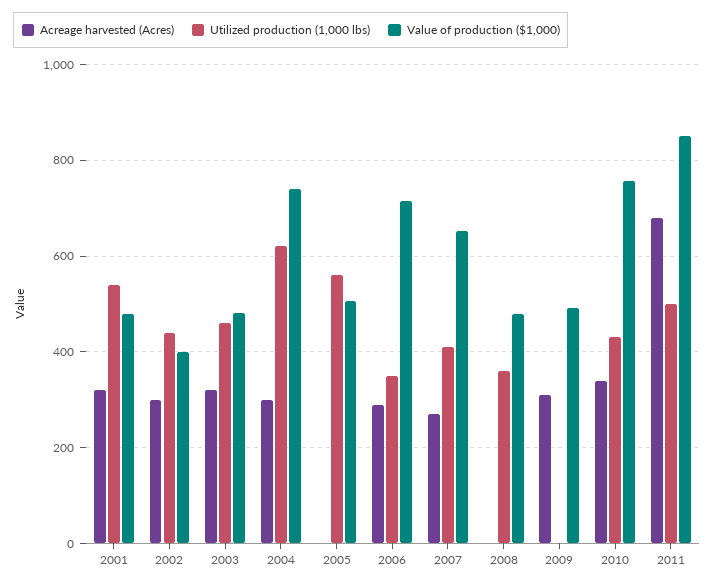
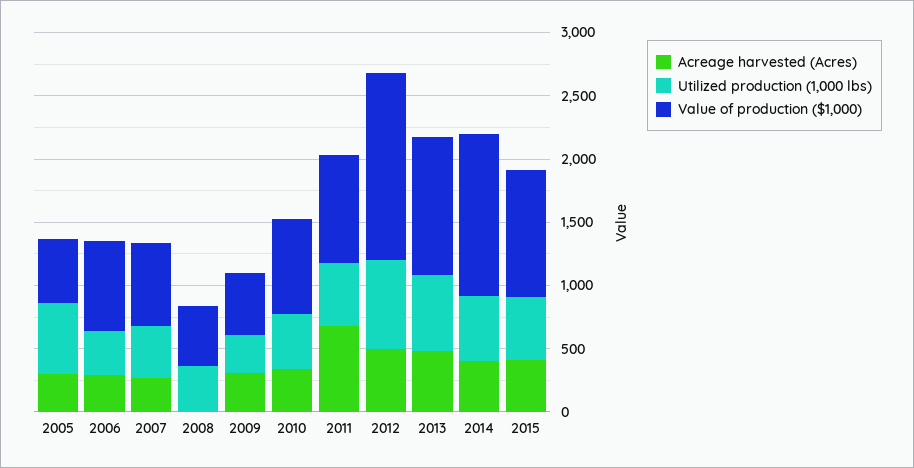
Acreage harvested (Acres), 2001: 320 -> none
Utilized production (1,000 lbs), 2001: 540 -> none
Value of production ($1,000), 2001: 480 -> none
Acreage harvested (Acres), 2002: 300 -> none
Utilized production (1,000 lbs), 2002: 440 -> none
Value of production ($1,000), 2002: 400 -> none
Acreage harvested (Acres), 2003: 320 -> none
Utilized production (1,000 lbs), 2003: 460 -> none
Value of production ($1,000), 2003: 480 -> none
Acreage harvested (Acres), 2004: 300 -> none
Utilized production (1,000 lbs), 2004: 620 -> none
Value of production ($1,000), 2004: 740 -> none
Acreage harvested (Acres), 2005: 0 -> 300
Utilized production (1,000 lbs), 2009: 0 -> 300
Acreage harvested (Acres), 2012: none -> 500
Utilized production (1,000 lbs), 2012: none -> 700
Value of production ($1,000), 2012: none -> 1500
Acreage harvested (Acres), 2013: none -> 500
Utilized production (1,000 lbs), 2013: none -> 600
Value of production ($1,000), 2013: none -> 1100
Acreage harvested (Acres), 2014: none -> 400
Utilized production (1,000 lbs), 2014: none -> 500
Value of production ($1,000), 2014: none -> 1300
Acreage harvested (Acres), 2015: none -> 400
Utilized production (1,000 lbs), 2015: none -> 500
Value of production ($1,000), 2015: none -> 1000

